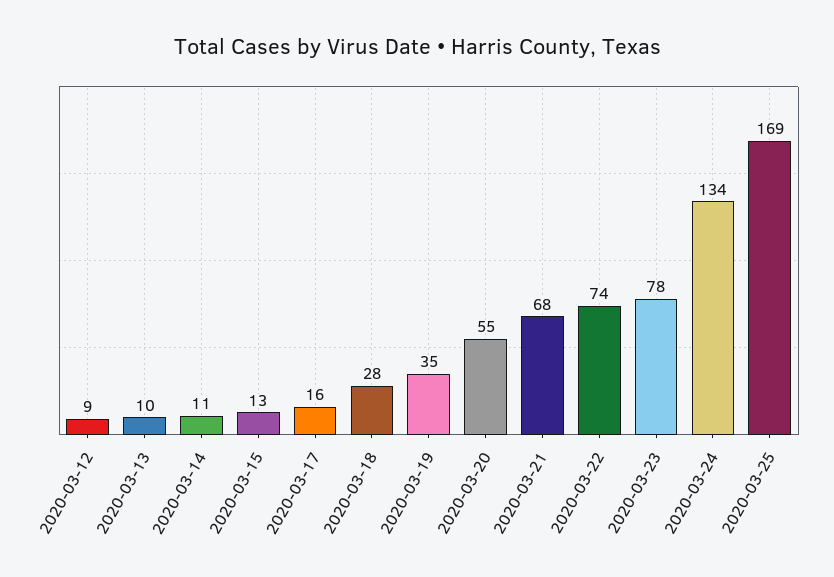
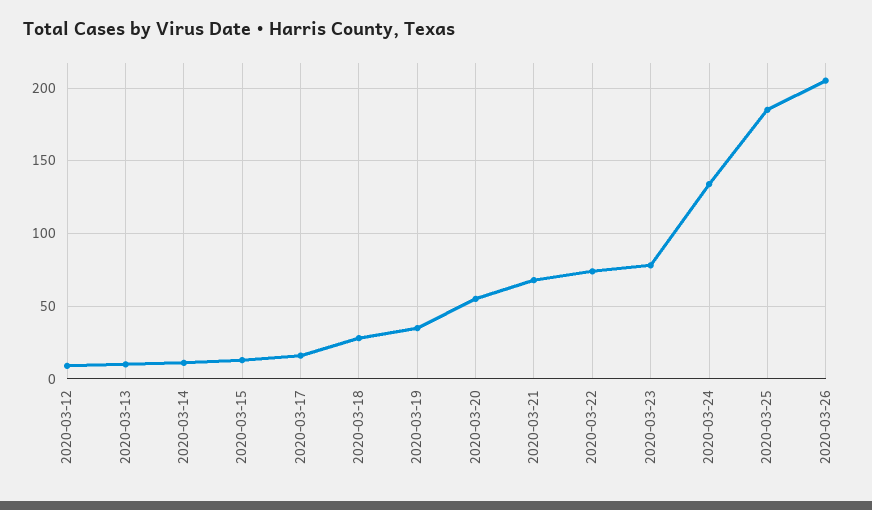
2020-03-25: 169 -> 185
2020-03-26: none -> 205

